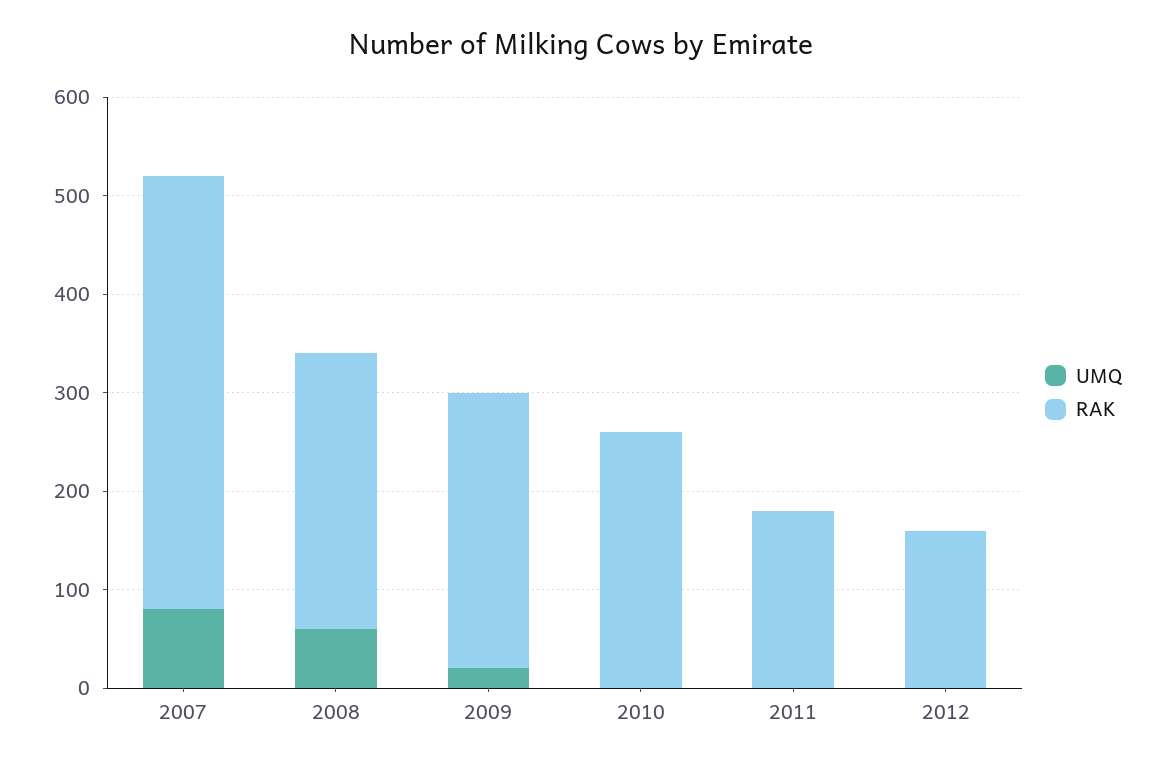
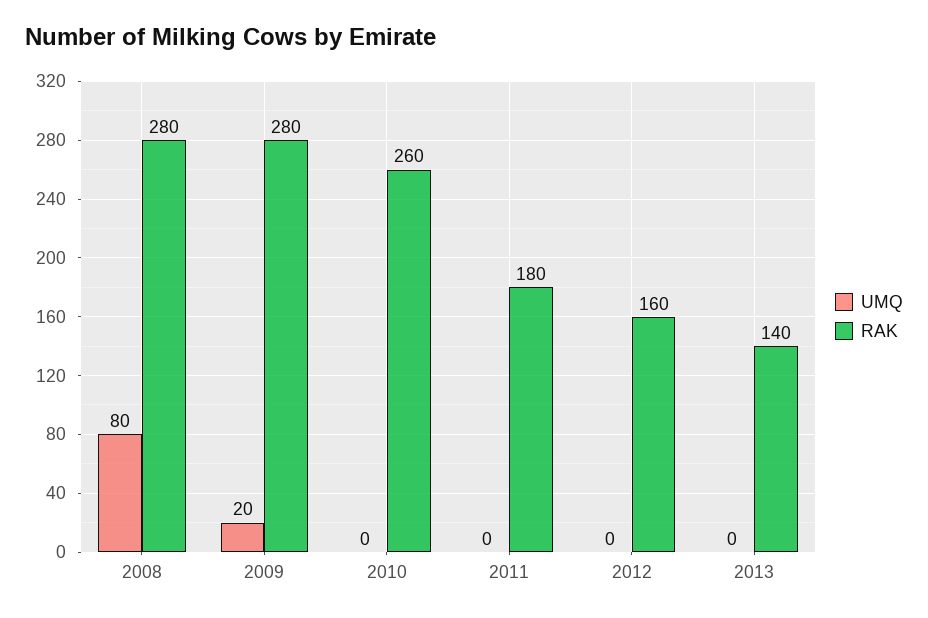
UMQ, 2007: 80 -> none
RAK, 2007: 440 -> none
UMQ, 2008: 60 -> 80
UMQ, 2013: none -> 0
RAK, 2013: none -> 140

